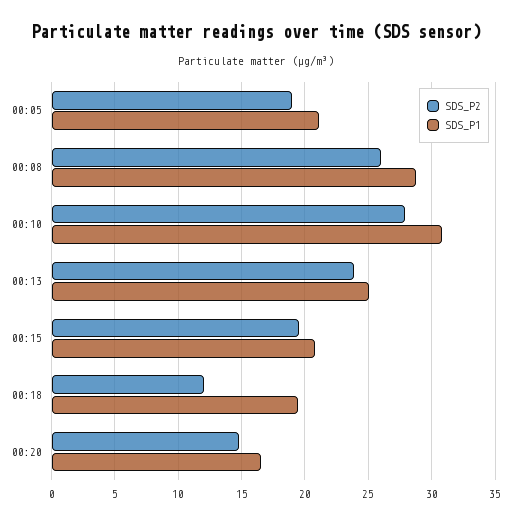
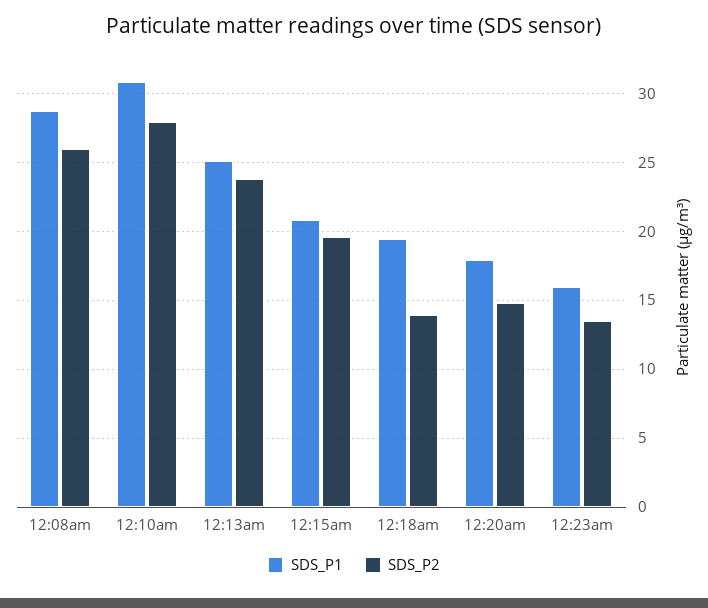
SDS_P2, 00:05: 19 -> none
SDS_P1, 00:05: 21 -> none
SDS_P2, 00:18: 12 -> 14
SDS_P1, 00:20: 16.5 -> 18
SDS_P1, 12:23am: none -> 16
SDS_P2, 12:23am: none -> 13.5

